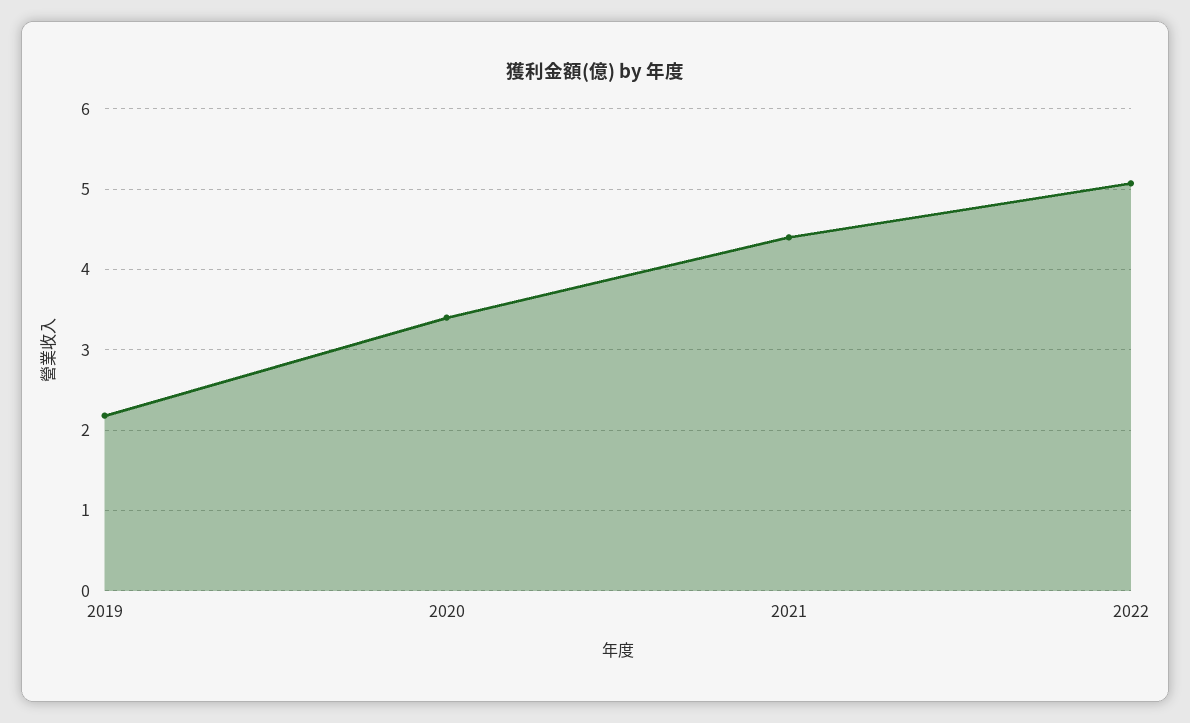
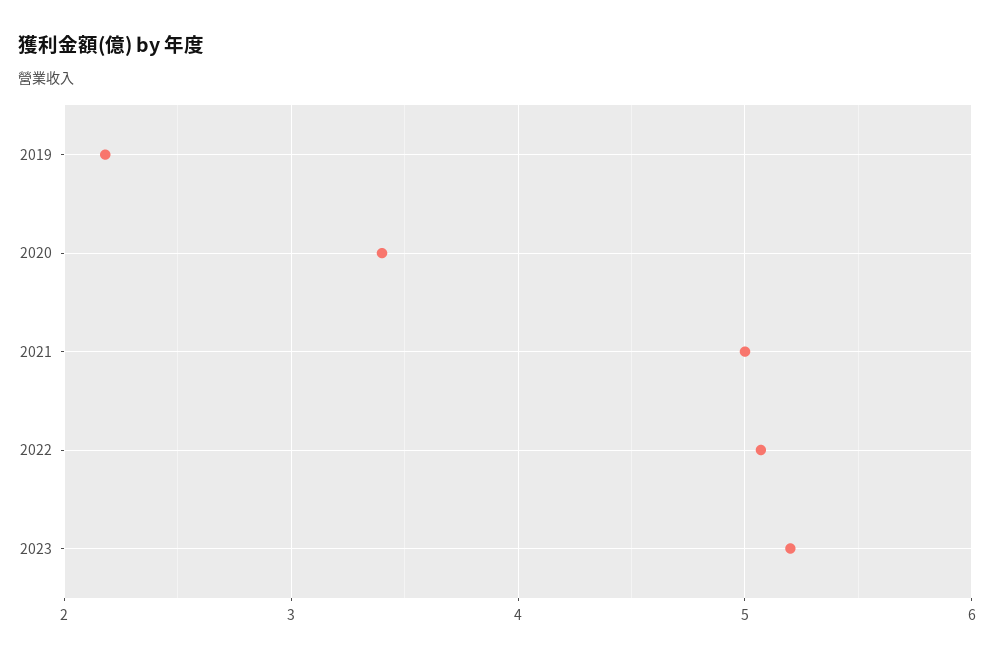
2021: 4.4 -> 5
2023: none -> 5.2

